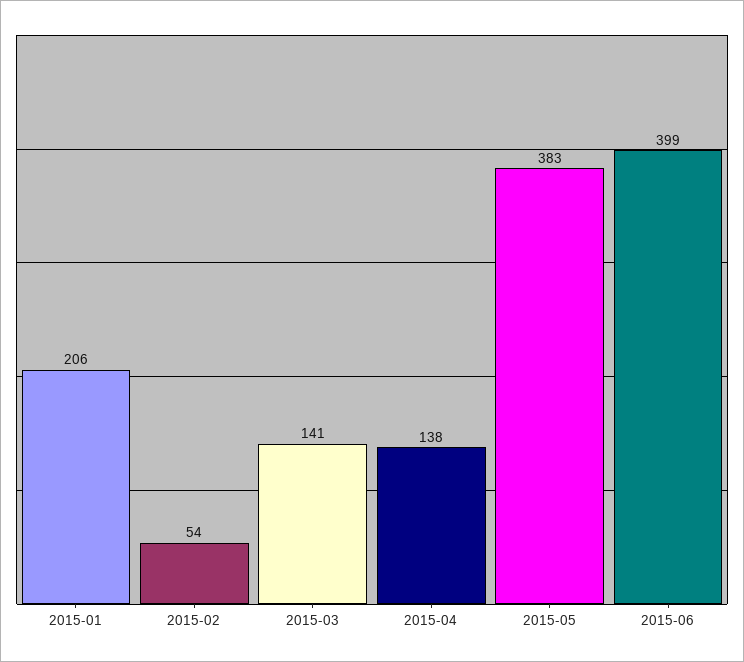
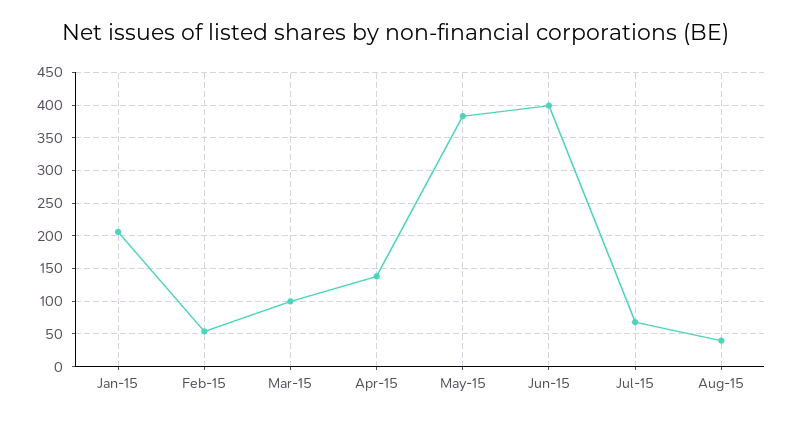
2015-03: 141 -> 100
Jul-15: none -> 70
Aug-15: none -> 40

